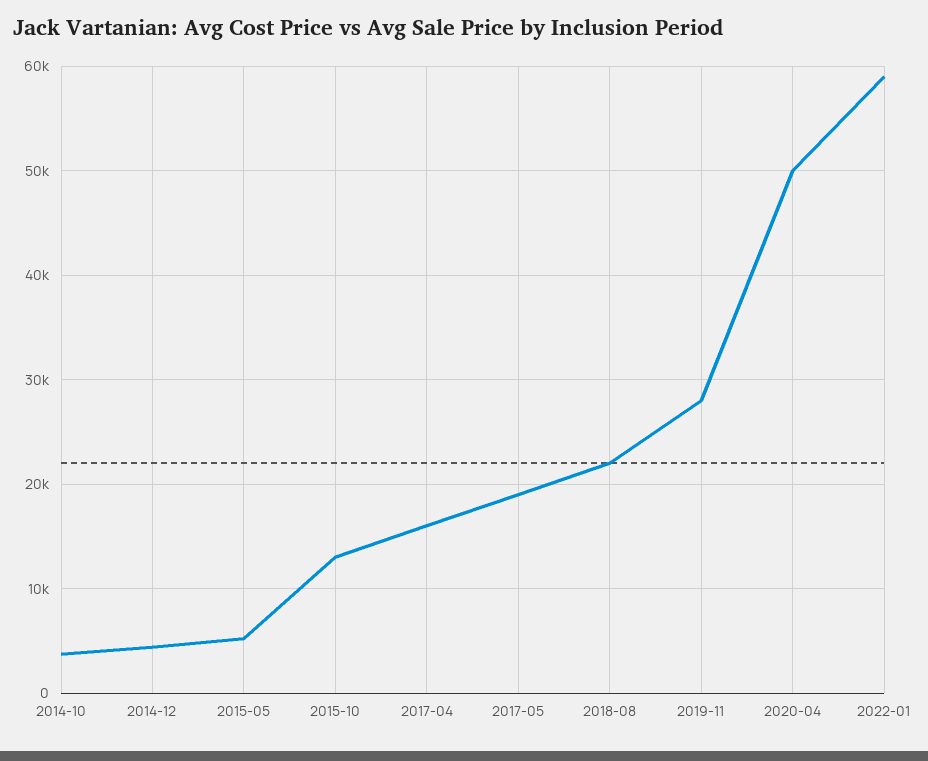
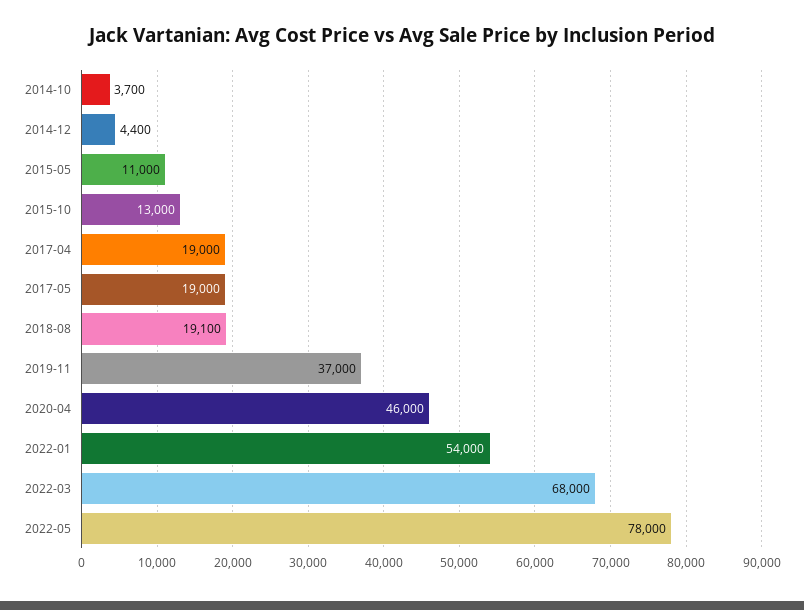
2015-05: 5000 -> 11000
2017-04: 16000 -> 19000
2018-08: 22000 -> 19100
2019-11: 28000 -> 37000
2020-04: 50000 -> 46000
2022-01: 59000 -> 54000
2022-03: none -> 68000
2022-05: none -> 78000

